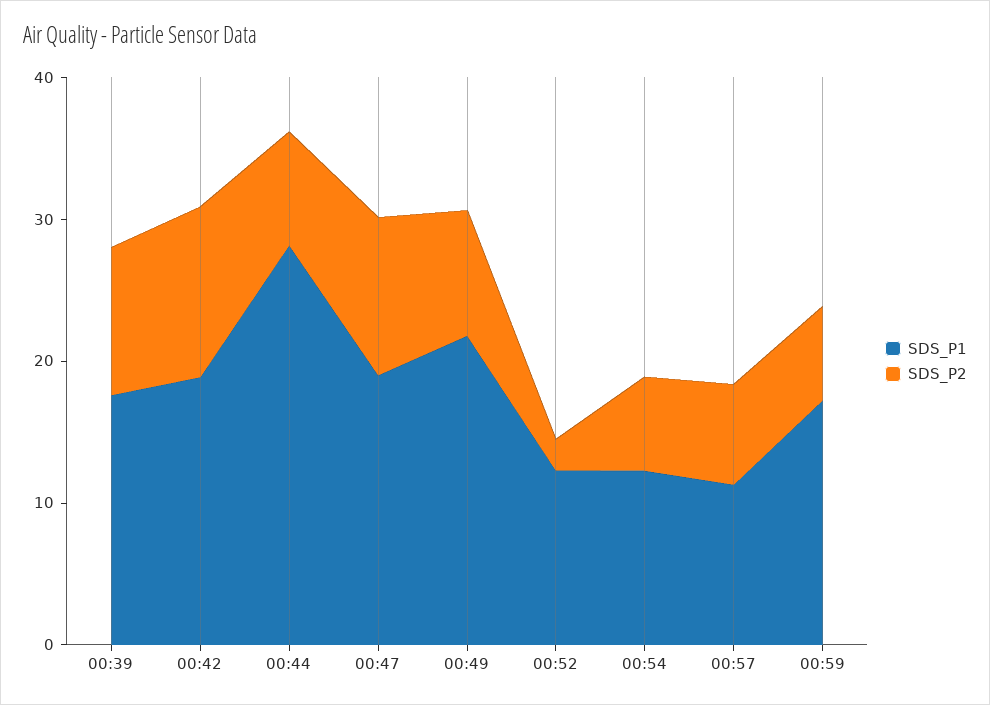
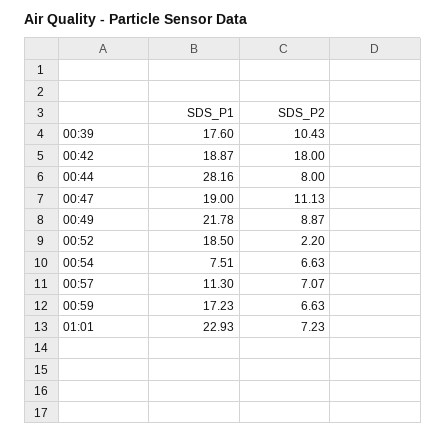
SDS_P2, 00:42: 12 -> 18
SDS_P1, 00:52: 12 -> 18.5
SDS_P1, 00:54: 12 -> 7.51
SDS_P1, 01:01: none -> 22.93
SDS_P2, 01:01: none -> 7.23

